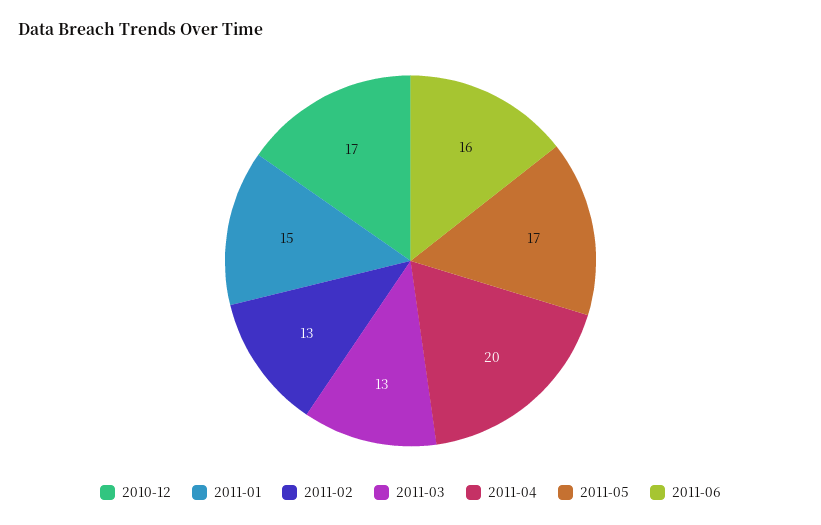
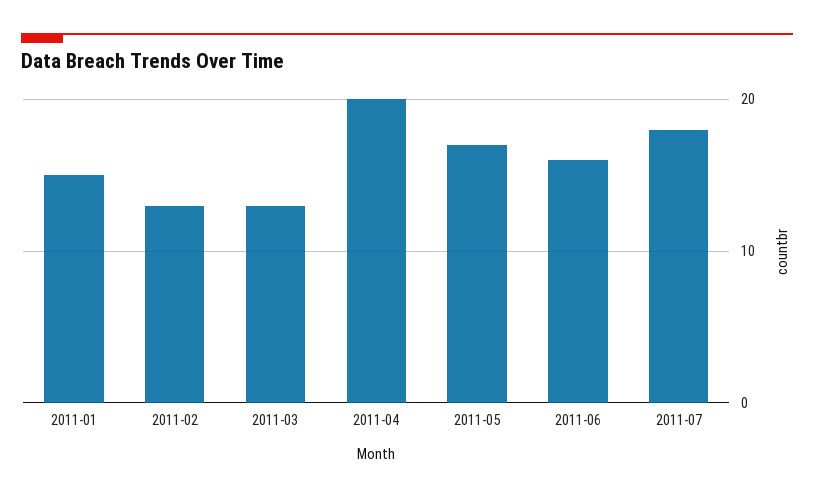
2010-12: 17 -> none
2011-07: none -> 18

